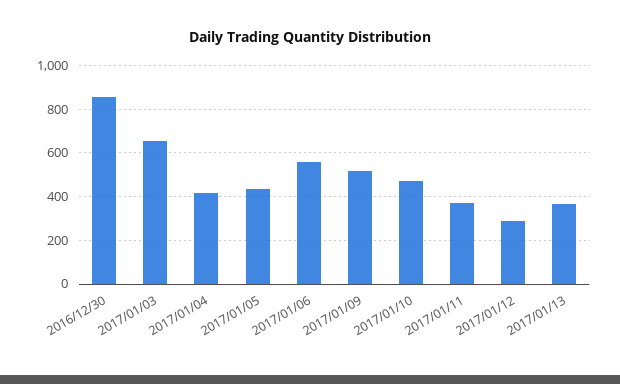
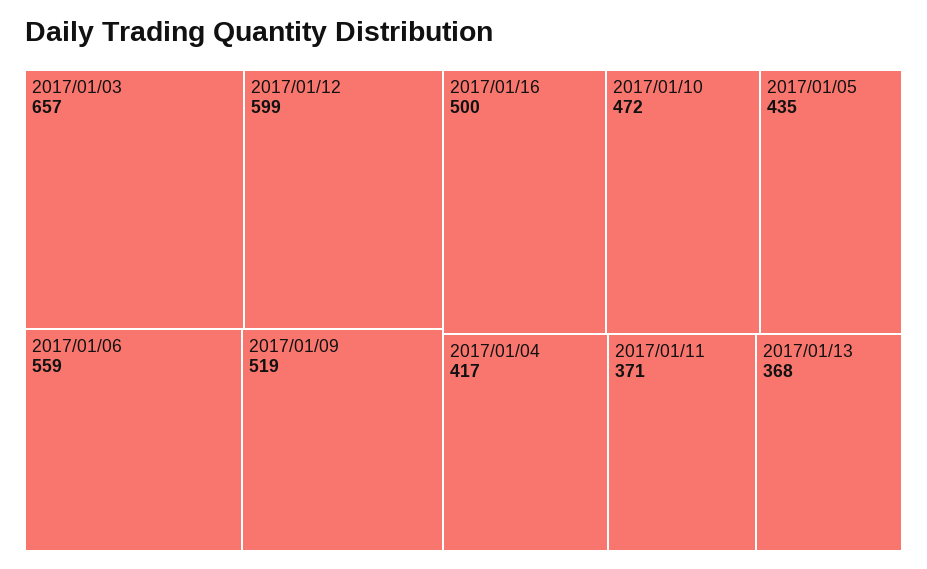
2016/12/30: 850 -> none
2017/01/12: 300 -> 599
2017/01/16: none -> 500

